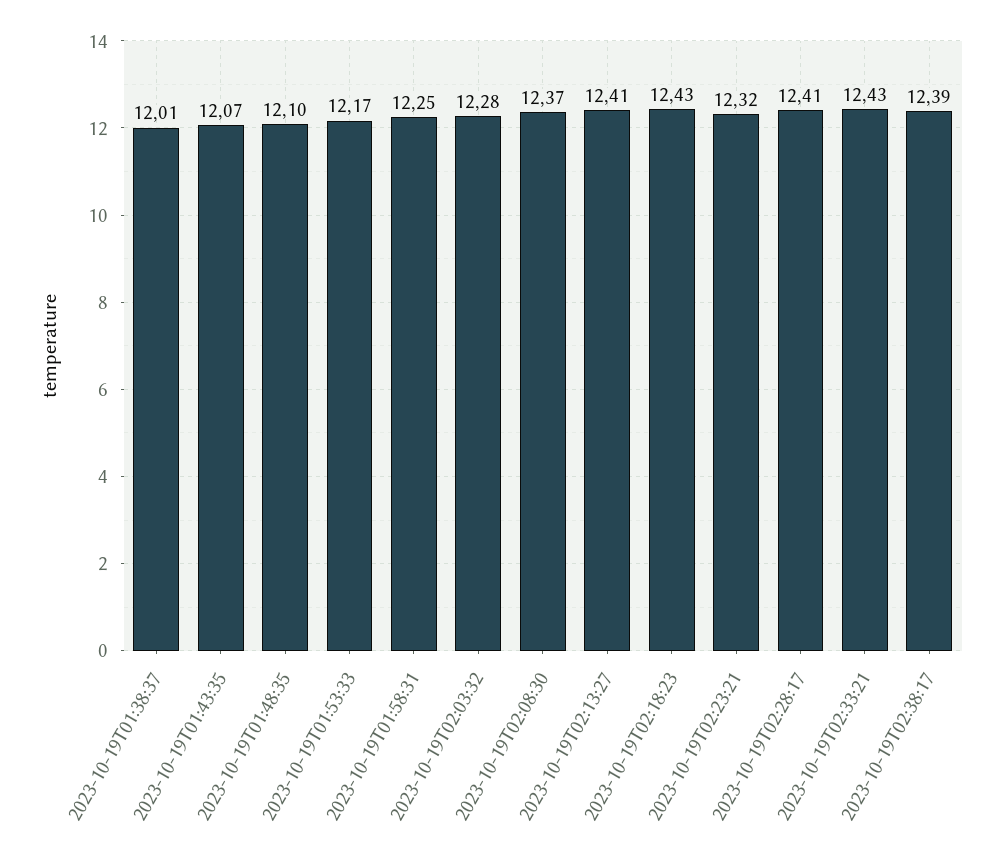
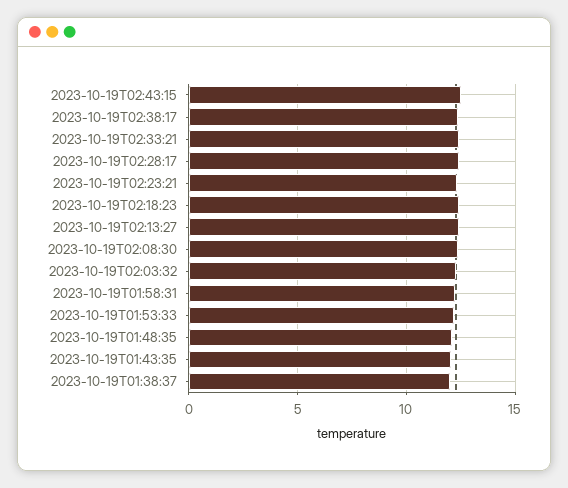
2023-10-19T02:43:15: none -> 12.5

